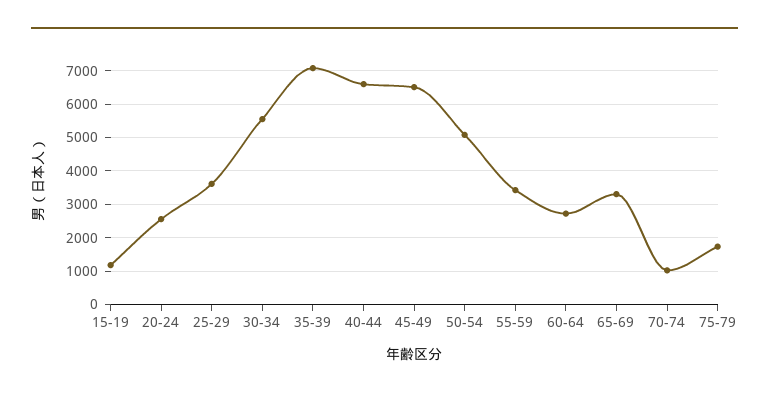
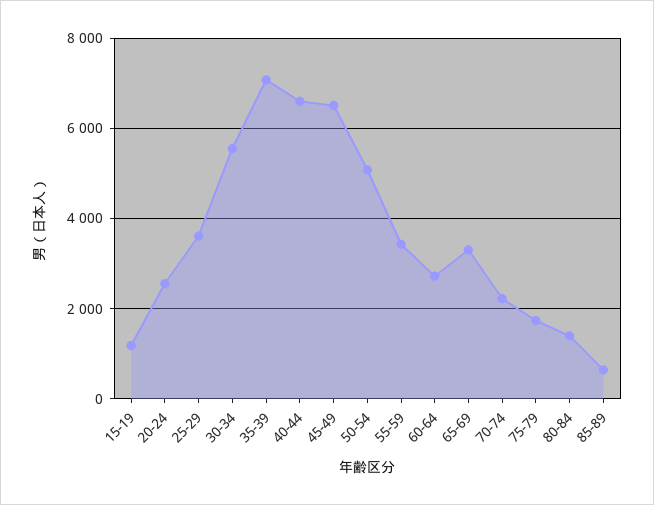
70-74: 1000 -> 2200
80-84: none -> 1400
85-89: none -> 600

